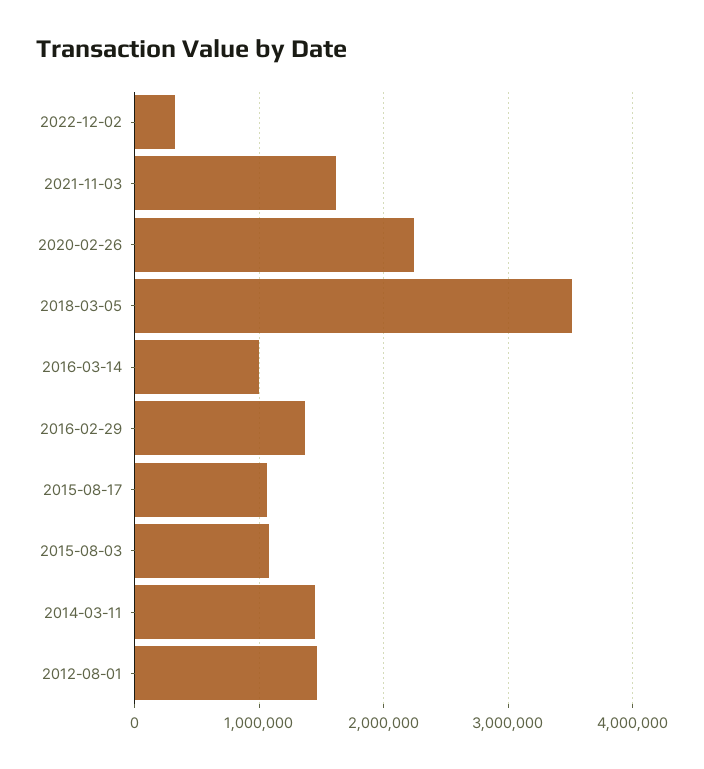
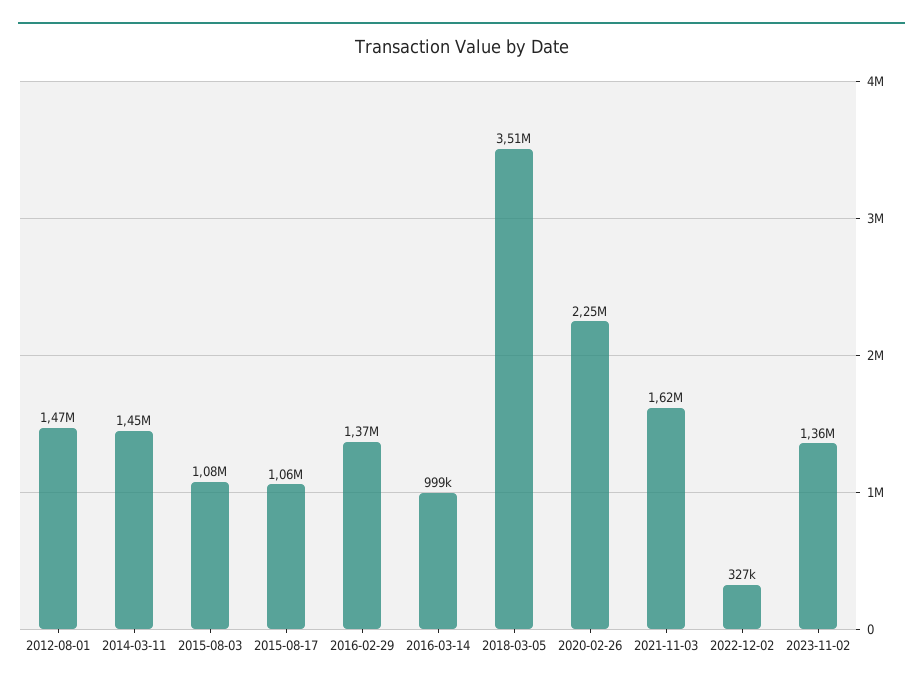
2023-11-02: none -> 1360000

